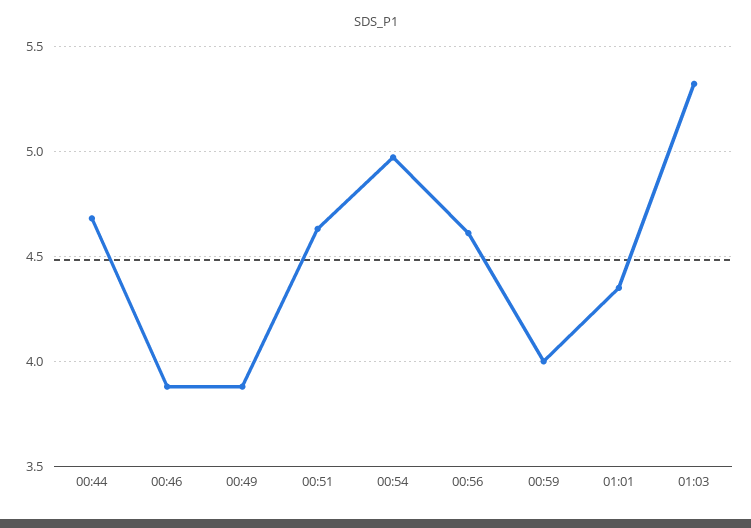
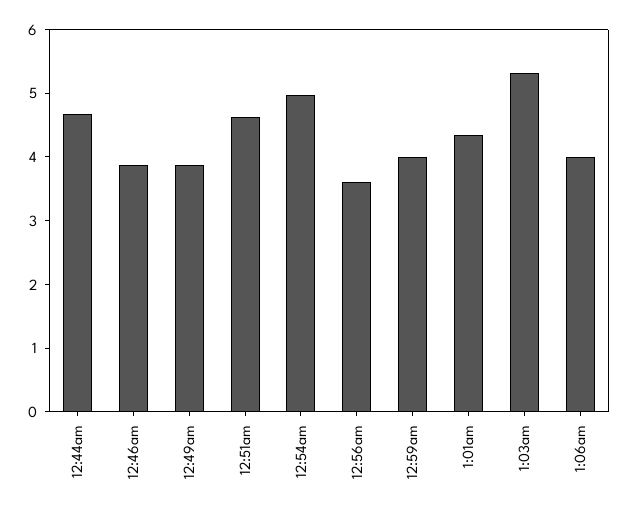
00:56: 4.6 -> 3.6
1:06am: none -> 4

